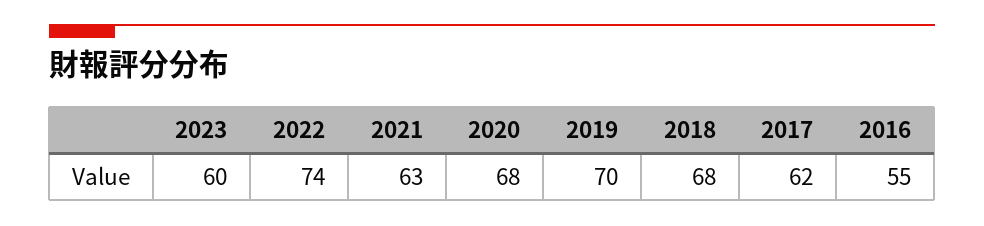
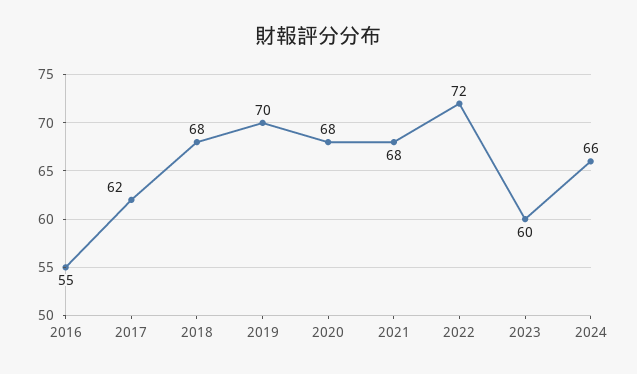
2022: 74 -> 72
2021: 63 -> 68
2024: none -> 66

